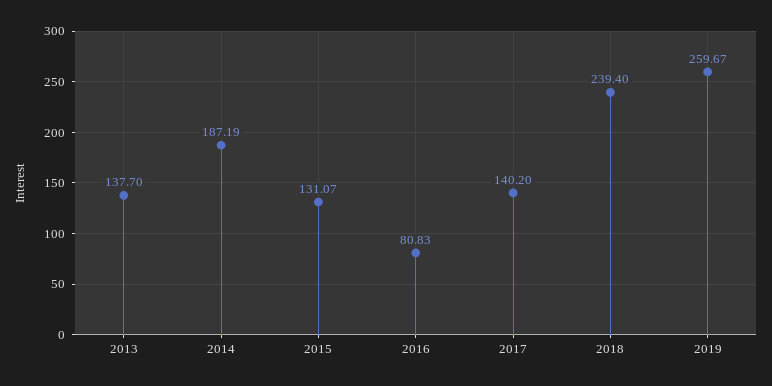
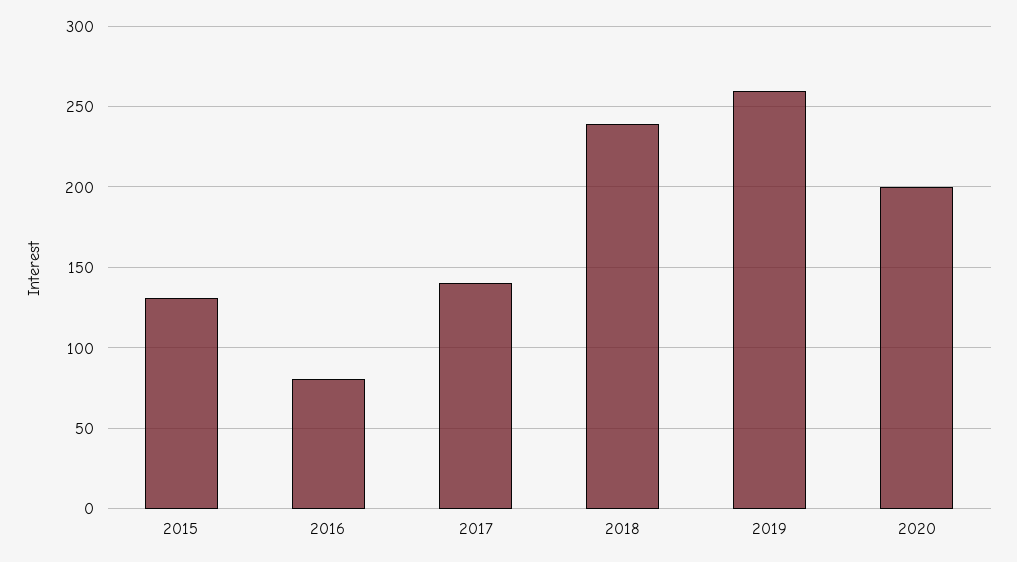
2013: 137.7 -> none
2014: 187.19 -> none
2020: none -> 200

